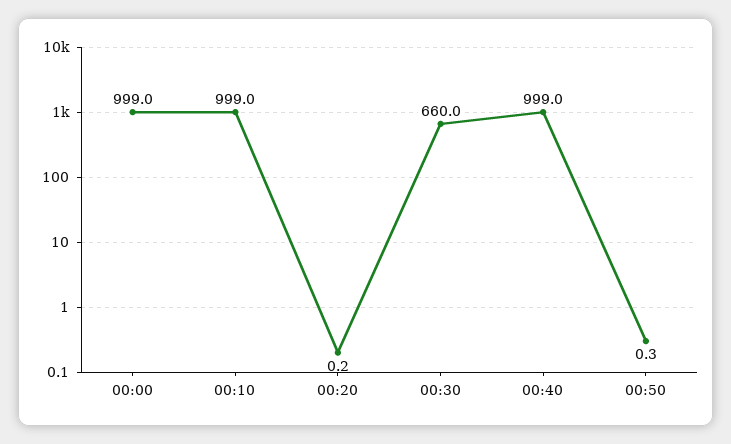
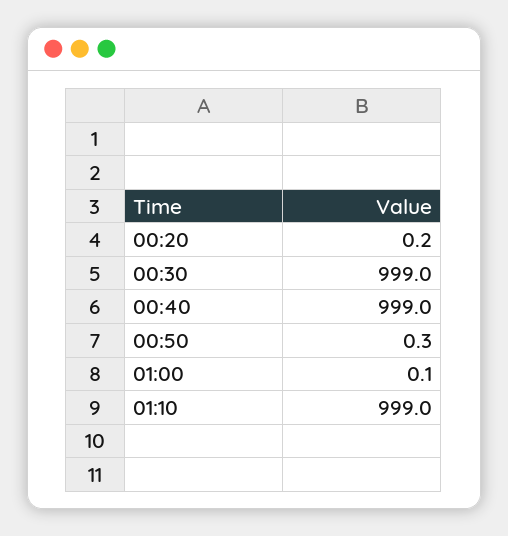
00:00: 999 -> none
00:10: 999 -> none
00:30: 660 -> 999
01:00: none -> 0.1
01:10: none -> 999

